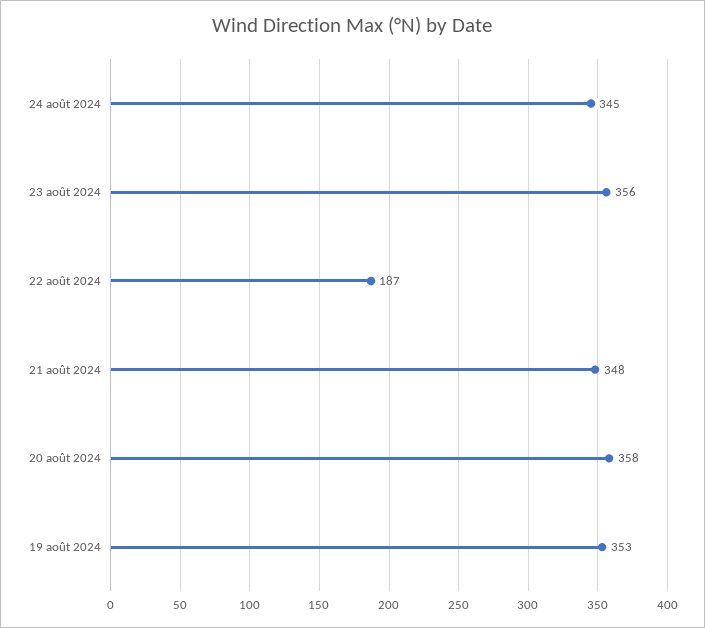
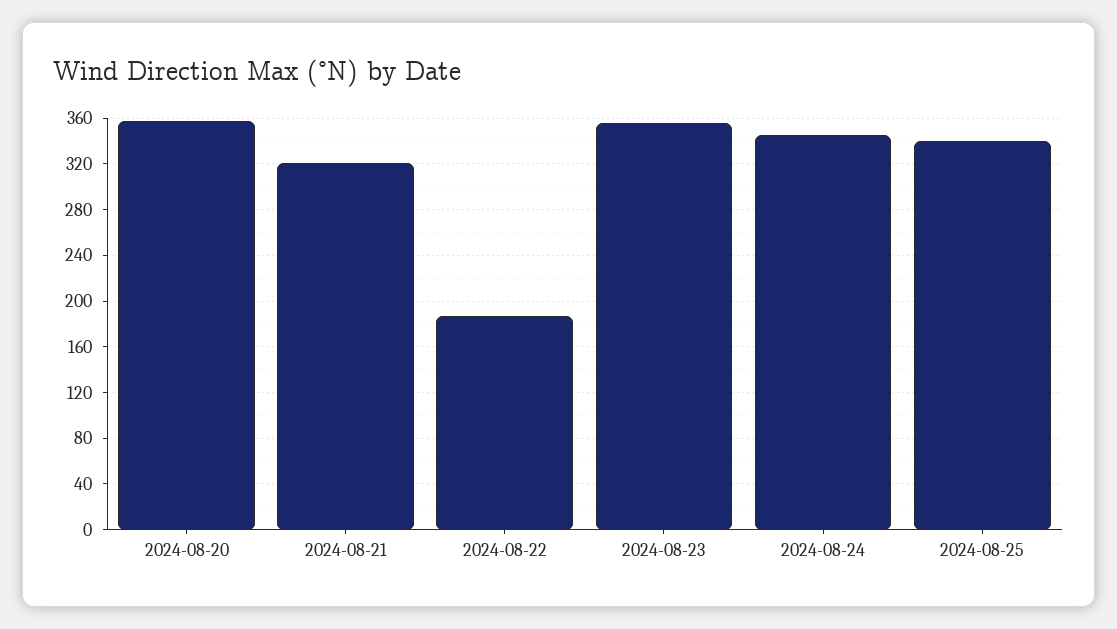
21 août 2024: 348 -> 320
19 août 2024: 353 -> none
2024-08-25: none -> 340

